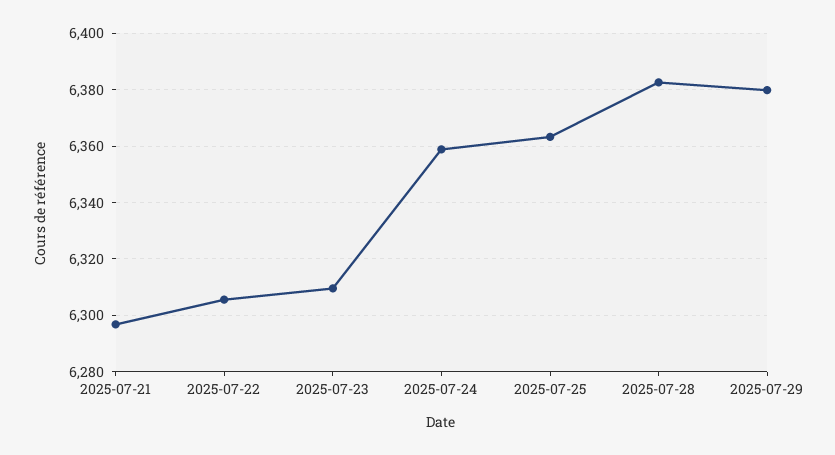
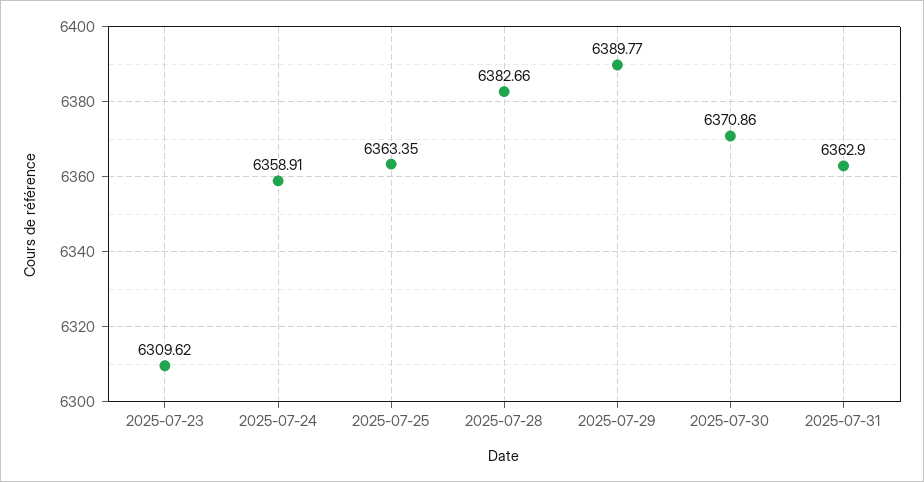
2025-07-21: 6297.5 -> none
2025-07-22: 6305 -> none
2025-07-29: 6380 -> 6389.77
2025-07-30: none -> 6370.86
2025-07-31: none -> 6362.9

